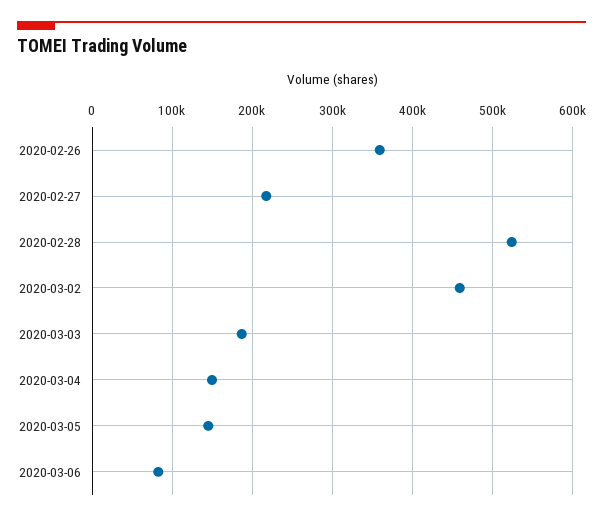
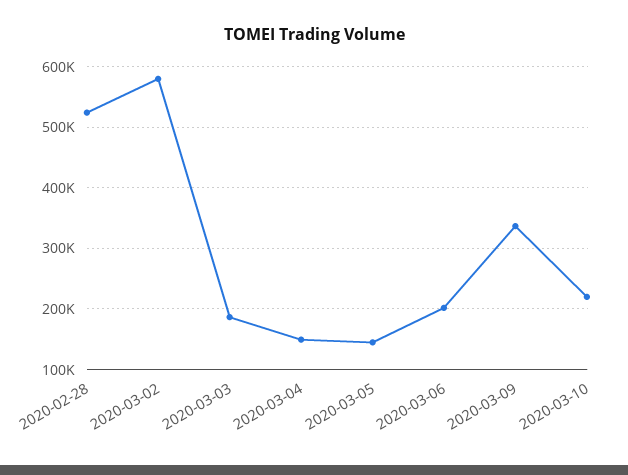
2020-02-26: 360000 -> none
2020-02-27: 220000 -> none
2020-03-02: 460000 -> 580000
2020-03-06: 80000 -> 200000
2020-03-09: none -> 340000
2020-03-10: none -> 220000

